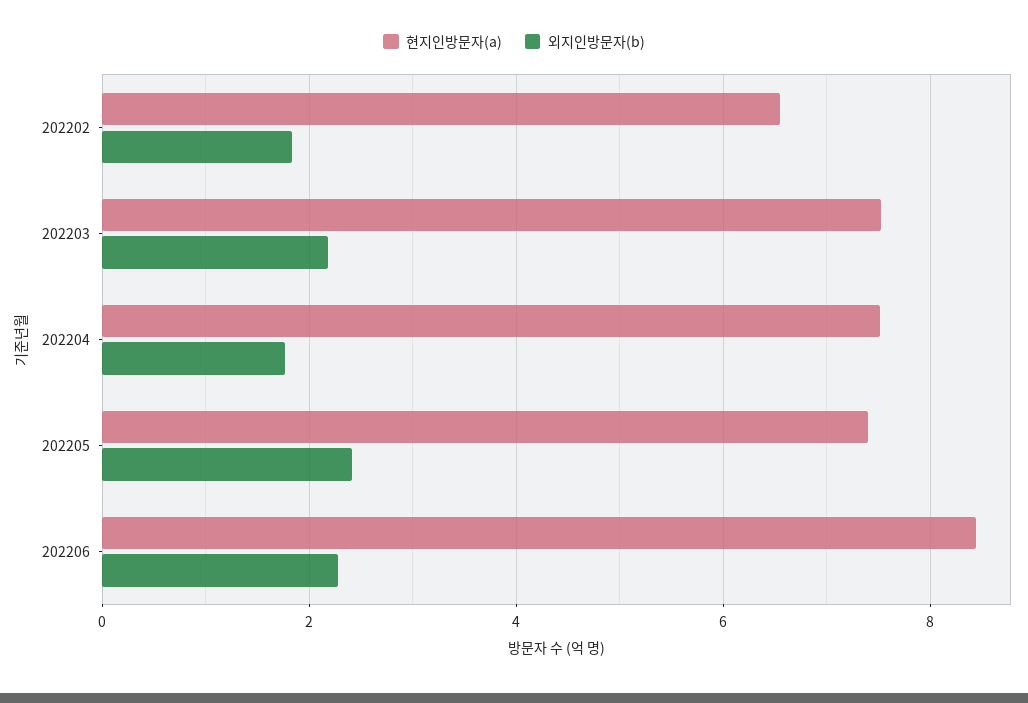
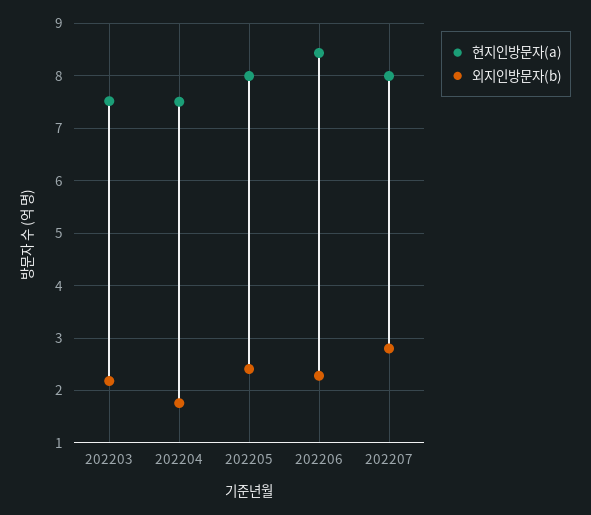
현지인방문자(a), 202202: 6.6 -> none
외지인방문자(b), 202202: 1.8 -> none
현지인방문자(a), 202205: 7.4 -> 8
현지인방문자(a), 202207: none -> 8
외지인방문자(b), 202207: none -> 2.8

